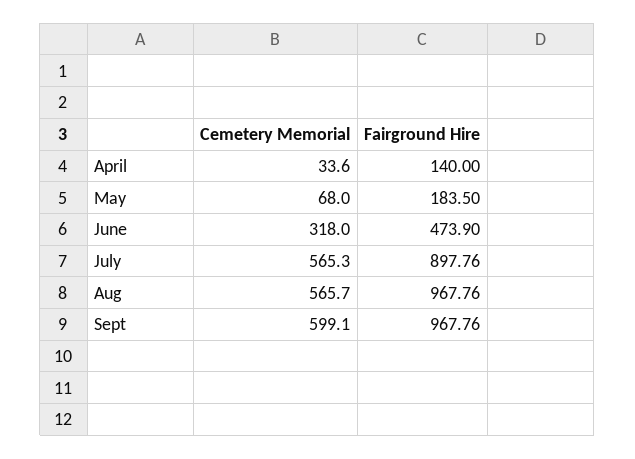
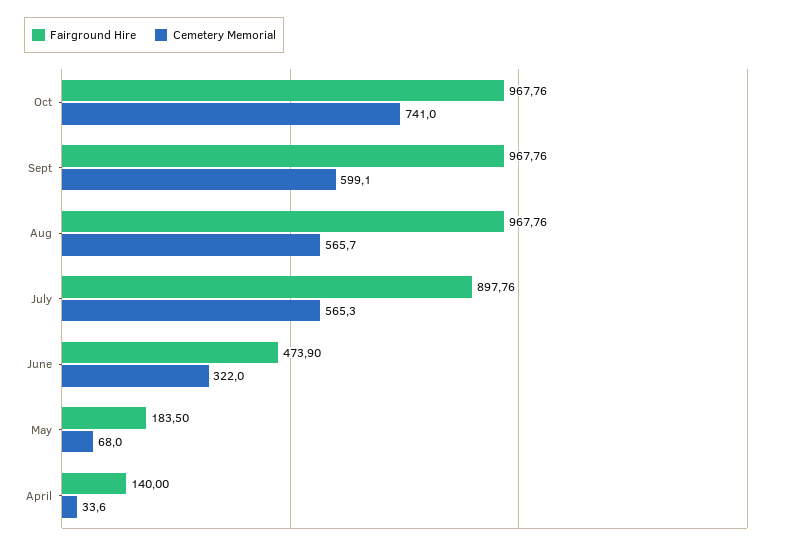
Cemetery Memorial, June: 318 -> 322
Fairground Hire, Oct: none -> 967.76
Cemetery Memorial, Oct: none -> 741

